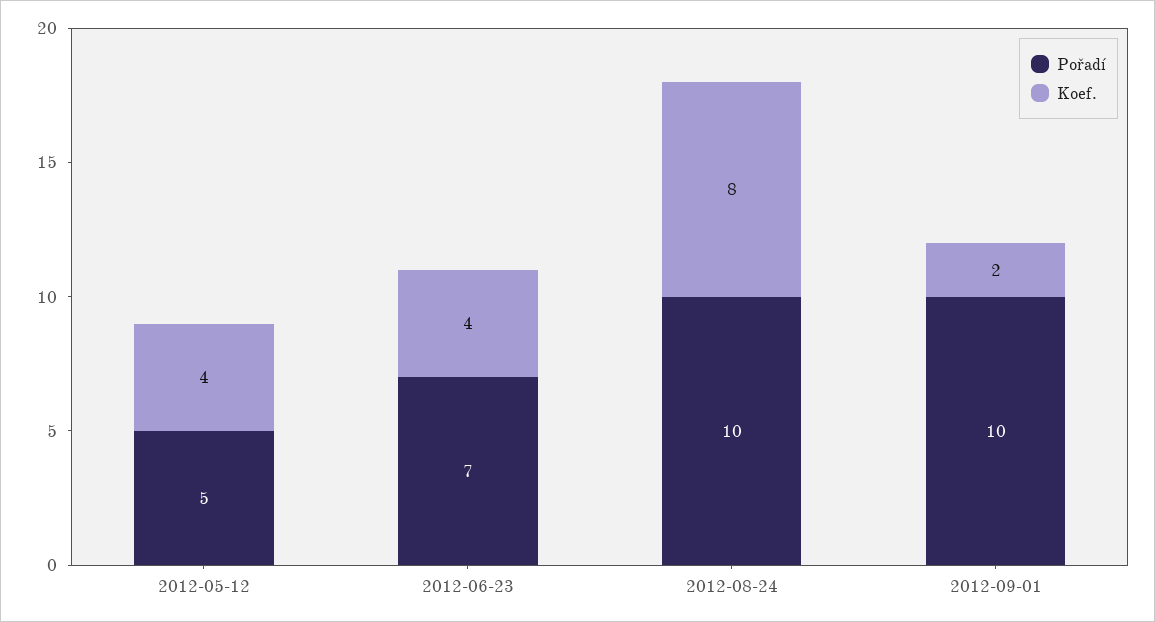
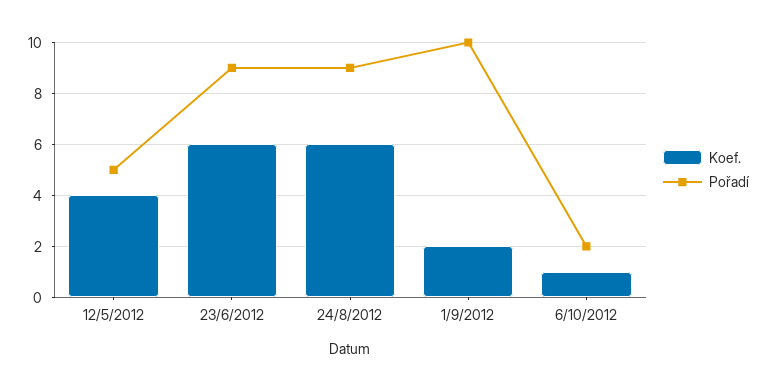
Pořadí, 2012-06-23: 7 -> 9
Koef., 2012-06-23: 4 -> 6
Pořadí, 2012-08-24: 10 -> 9
Koef., 2012-08-24: 8 -> 6
Koef., 6/10/2012: none -> 1
Pořadí, 6/10/2012: none -> 2

